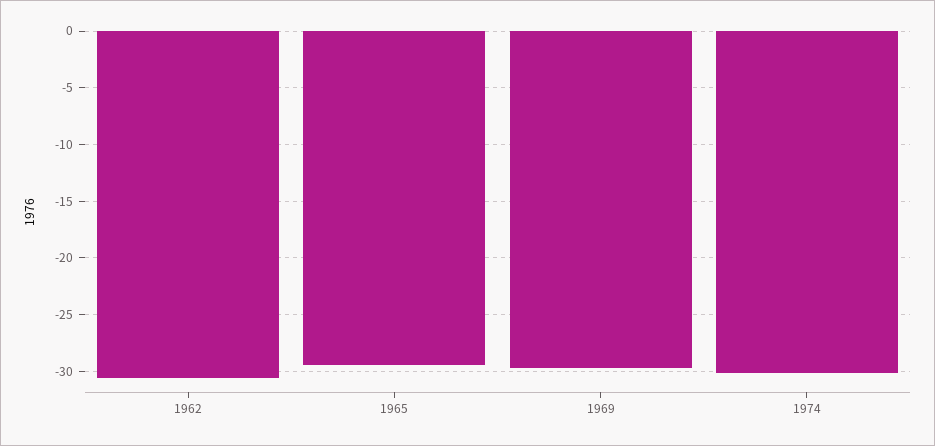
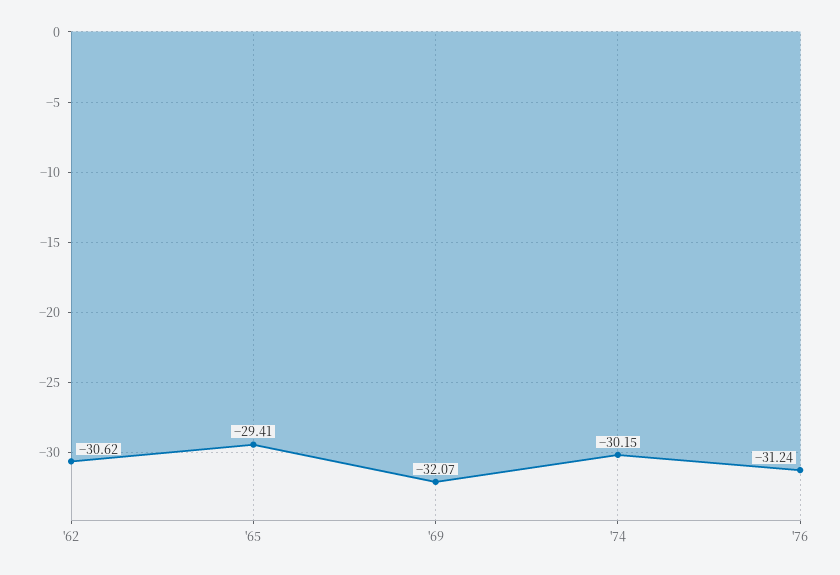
1969: -30 -> -32.07
'76: none -> -31.24

